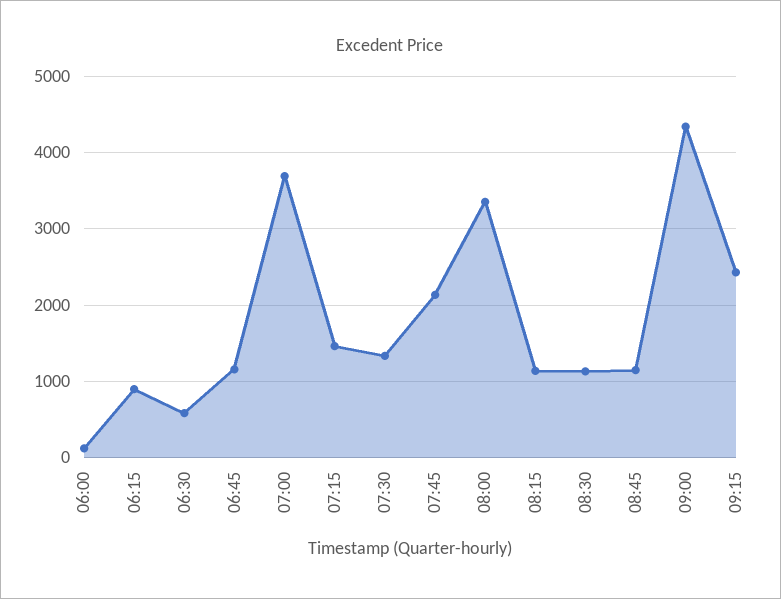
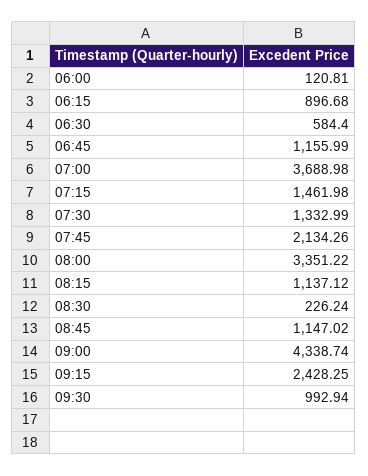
08:30: 1100 -> 226.24
09:30: none -> 992.94

